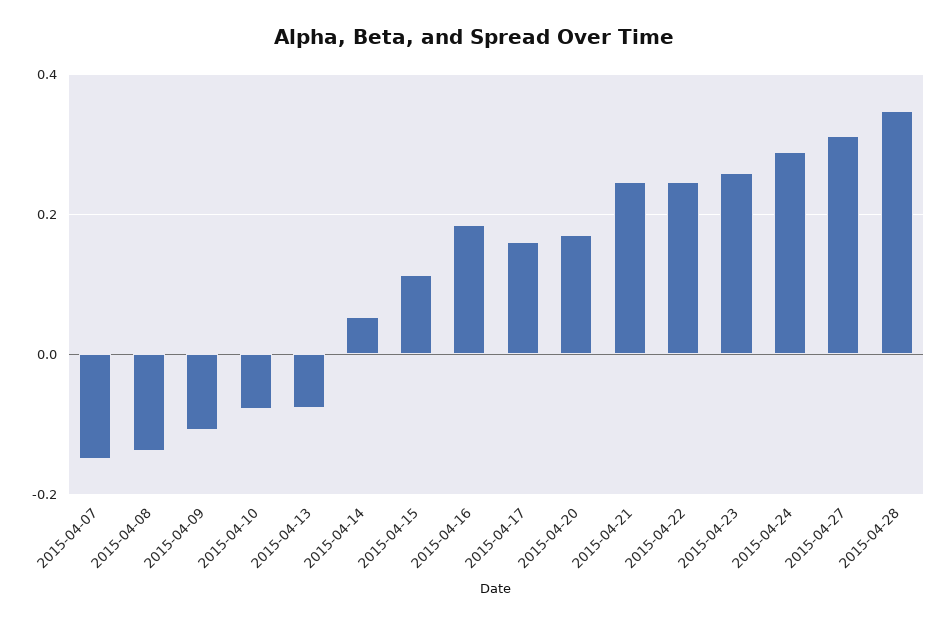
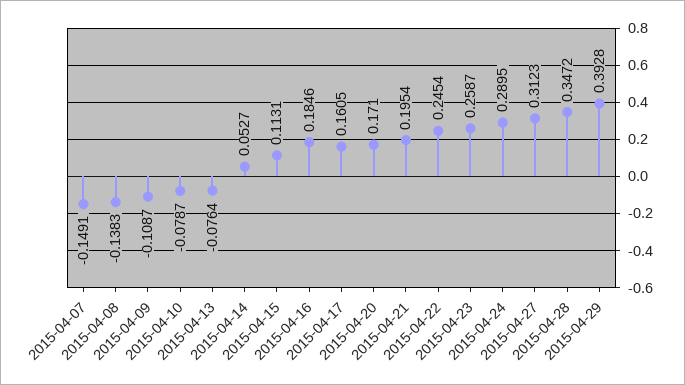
2015-04-21: 0.24 -> 0.1954
2015-04-29: none -> 0.3928

